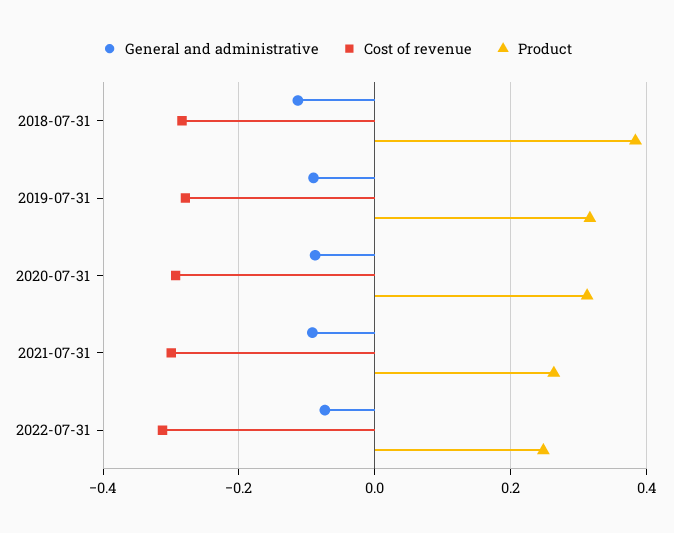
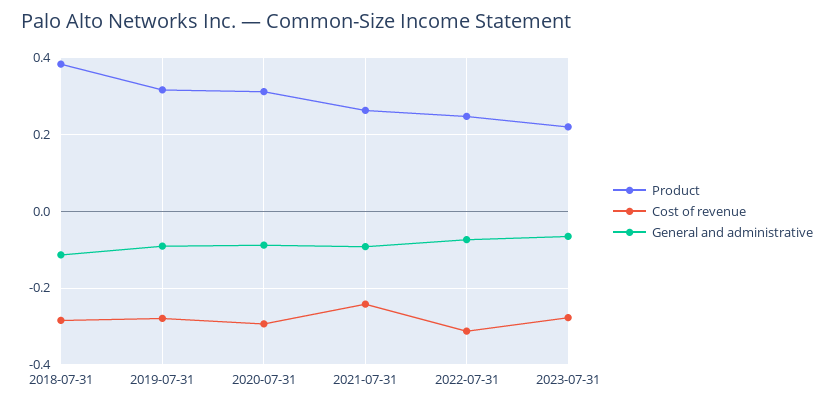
Cost of revenue, 2021-07-31: -0.3 -> -0.24
Product, 2023-07-31: none -> 0.22
Cost of revenue, 2023-07-31: none -> -0.28
General and administrative, 2023-07-31: none -> -0.06

